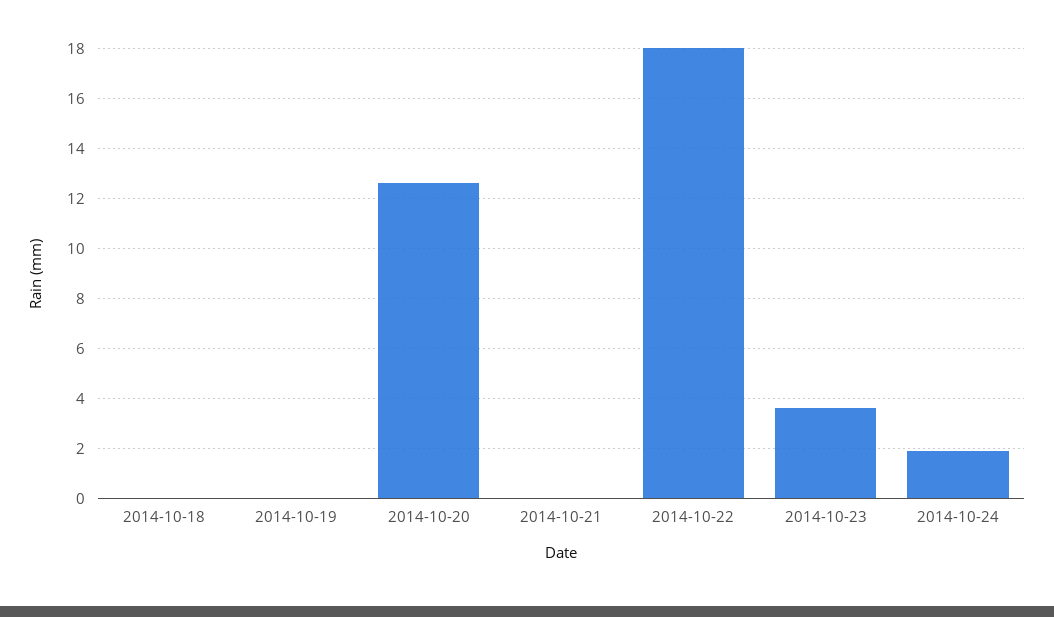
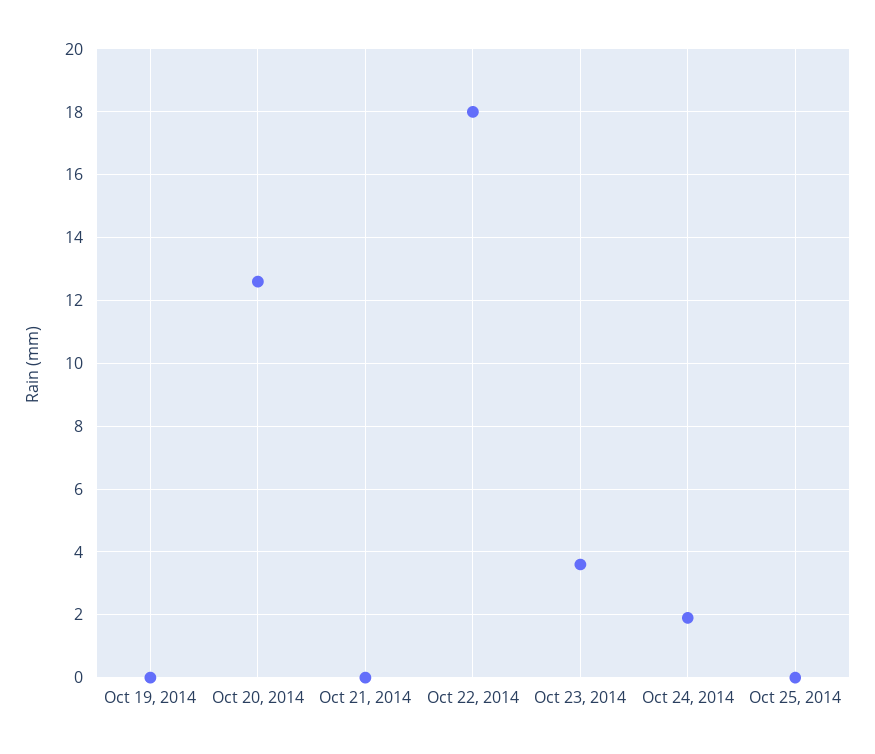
2014-10-18: 0 -> none
Oct 25, 2014: none -> 0

